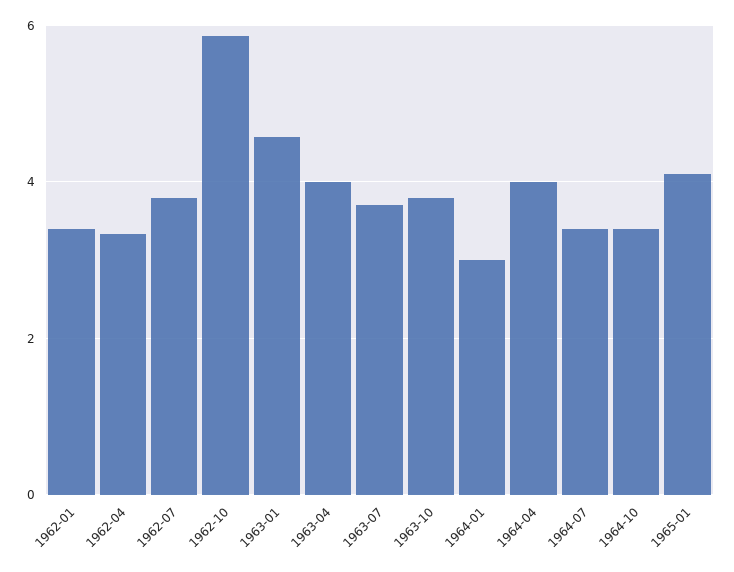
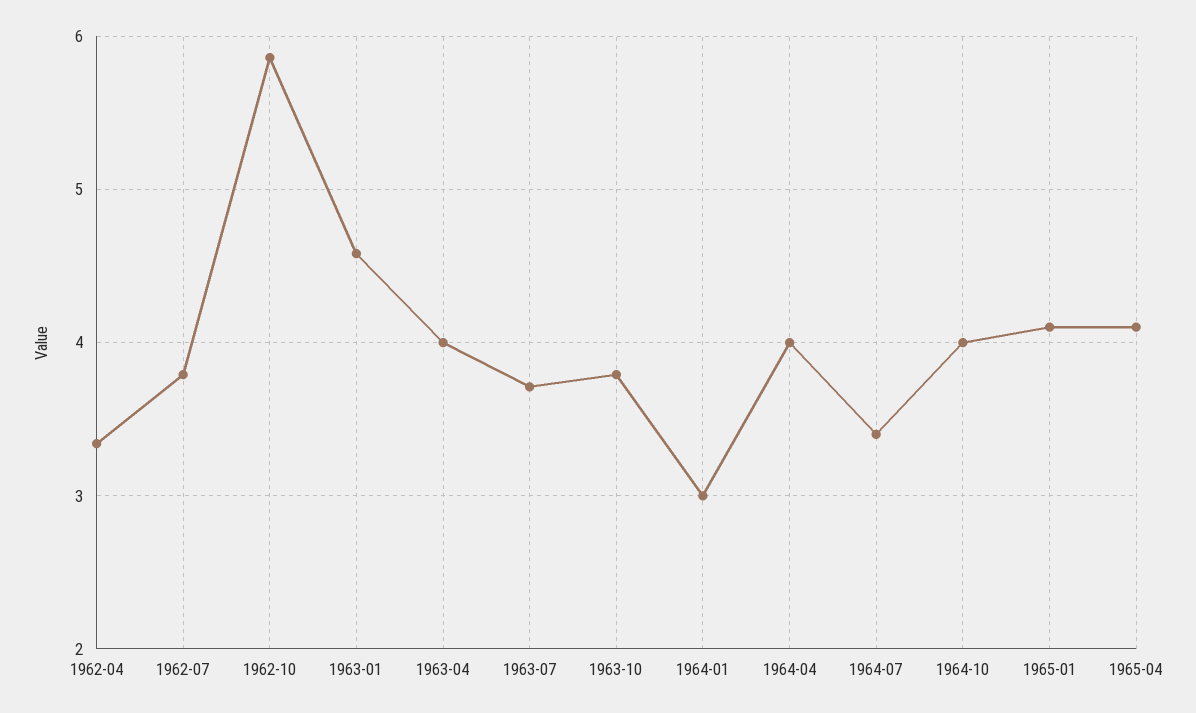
1962-01: 3.4 -> none
1964-10: 3.4 -> 4
1965-04: none -> 4.1

